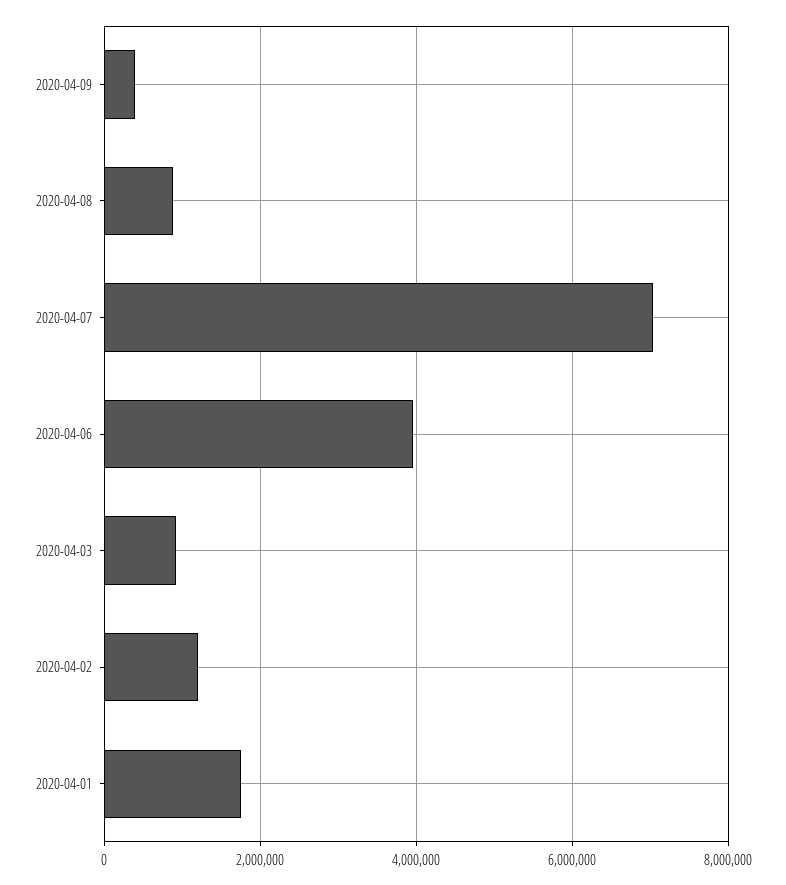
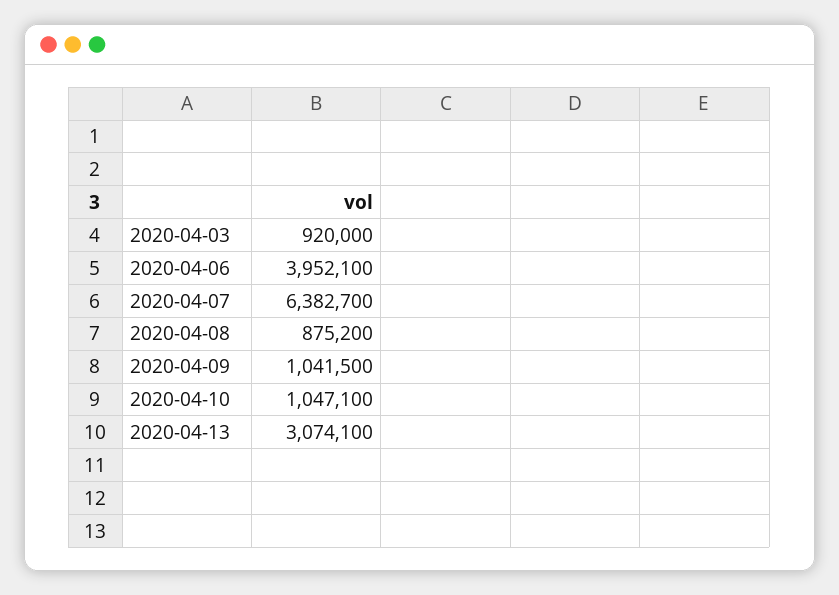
2020-04-09: 400000 -> 1041500
2020-04-07: 7000000 -> 6382700
2020-04-02: 1200000 -> none
2020-04-01: 1800000 -> none
2020-04-10: none -> 1047100
2020-04-13: none -> 3074100

